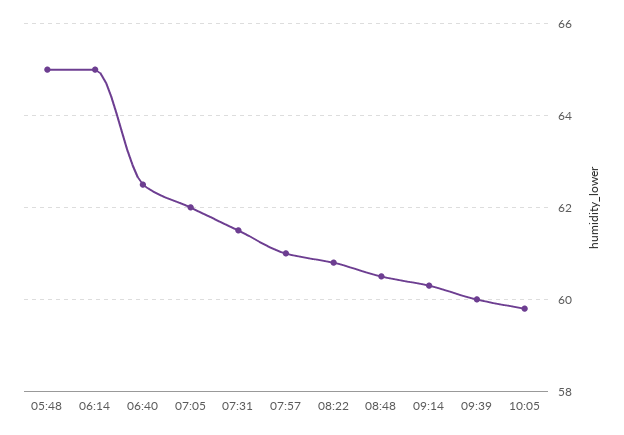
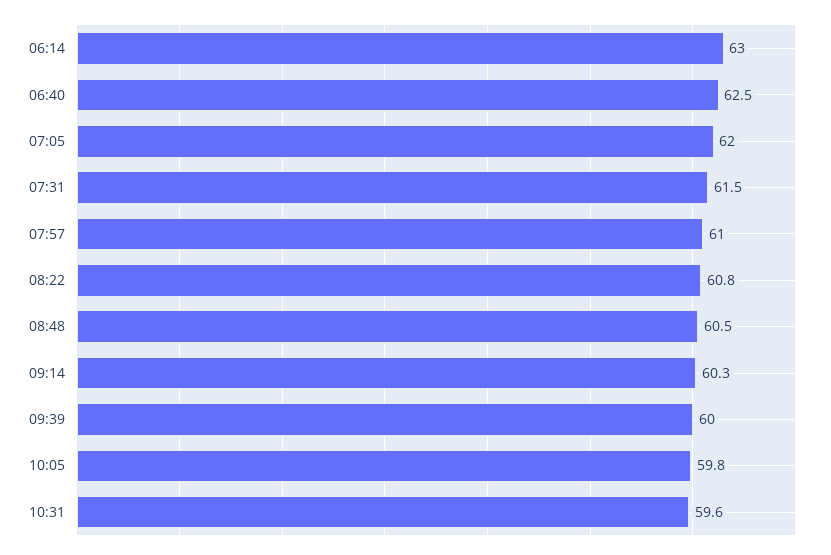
05:48: 65 -> none
06:14: 65 -> 63
10:31: none -> 59.6

